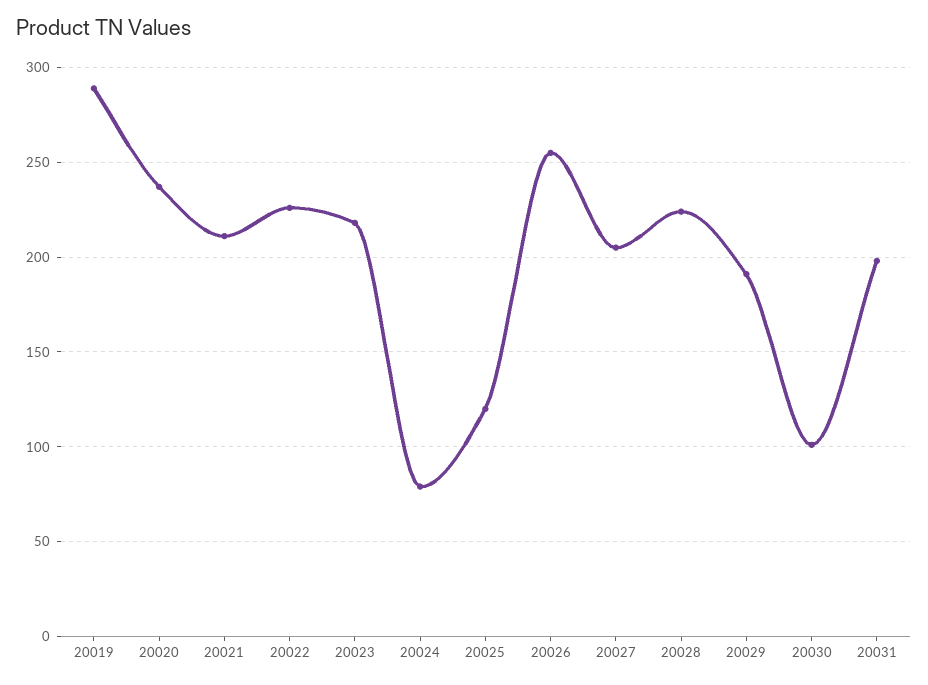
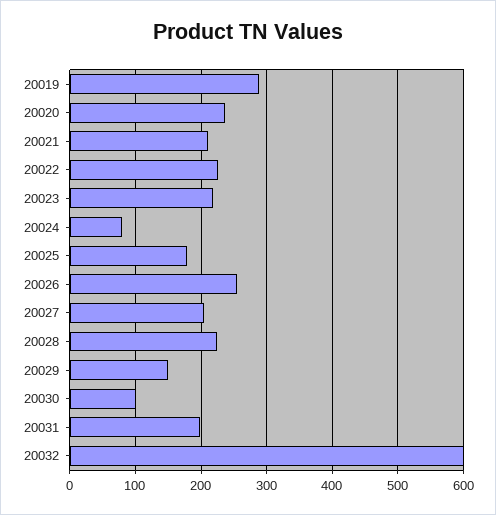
20025: 120 -> 180
20029: 190 -> 150
20032: none -> 600

